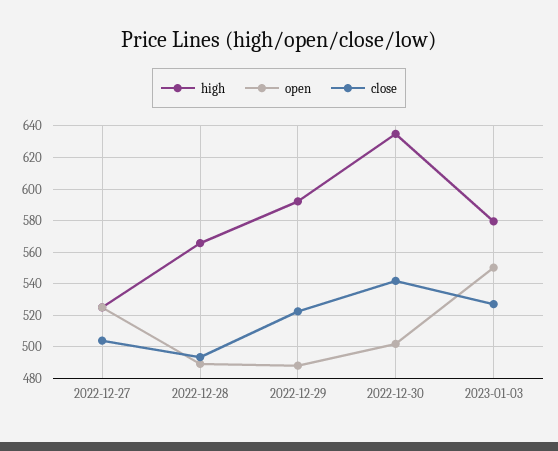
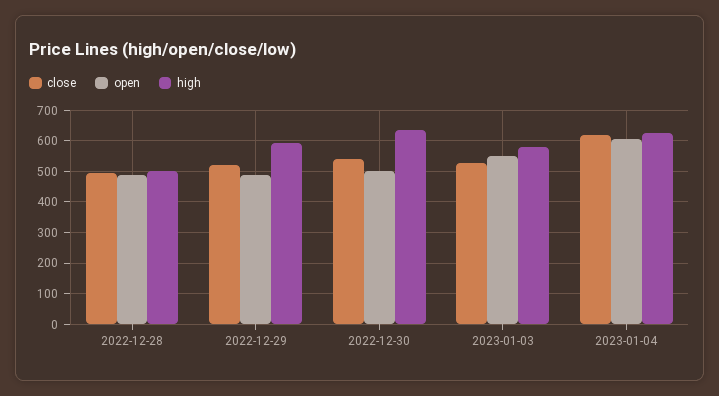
high, 2022-12-27: 525 -> none
open, 2022-12-27: 525 -> none
close, 2022-12-27: 505 -> none
high, 2022-12-28: 565 -> 500
close, 2023-01-04: none -> 620
open, 2023-01-04: none -> 600
high, 2023-01-04: none -> 620

